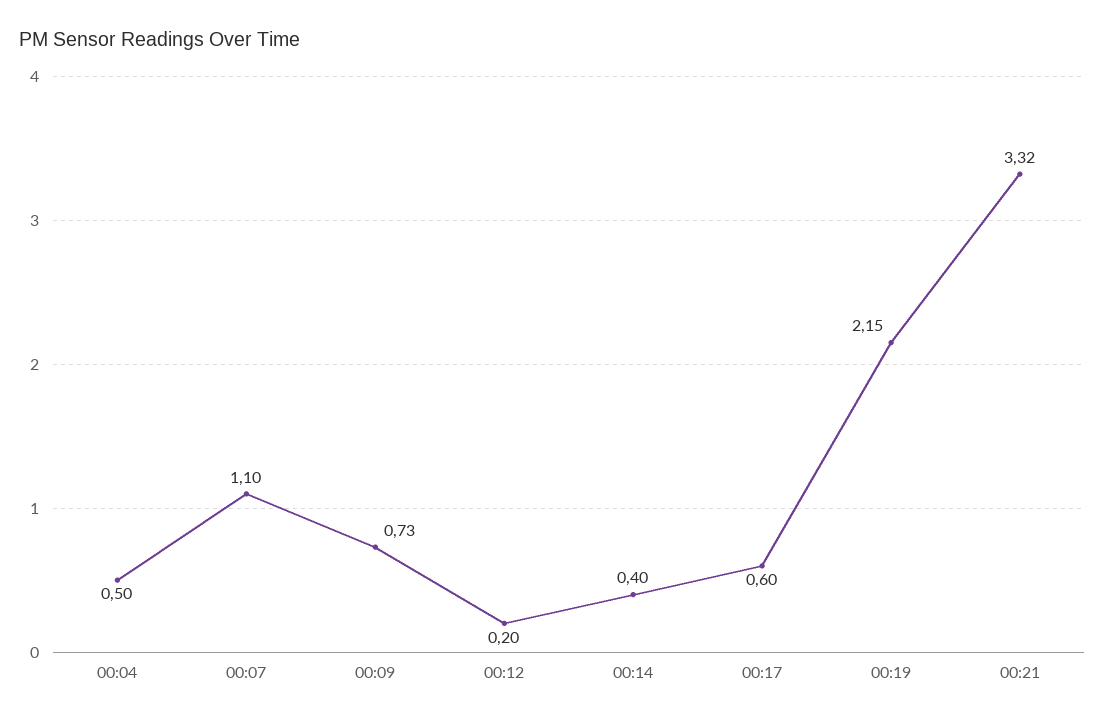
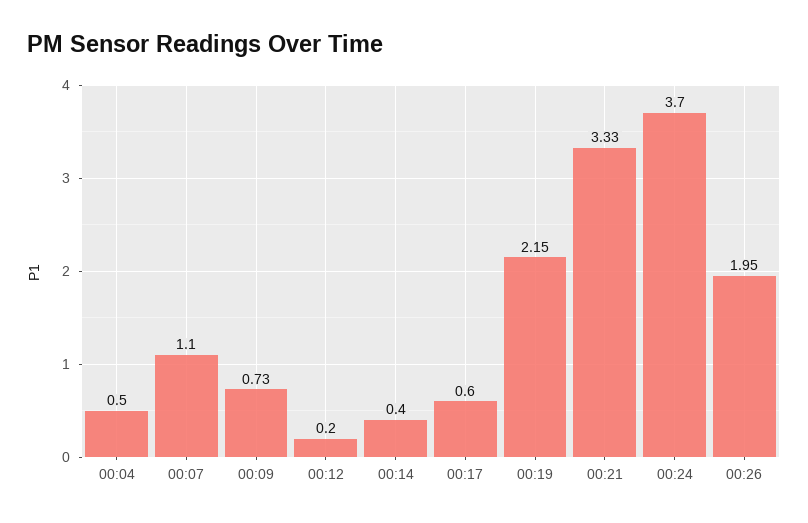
00:21: 3.32 -> 3.33
00:24: none -> 3.7
00:26: none -> 1.95

